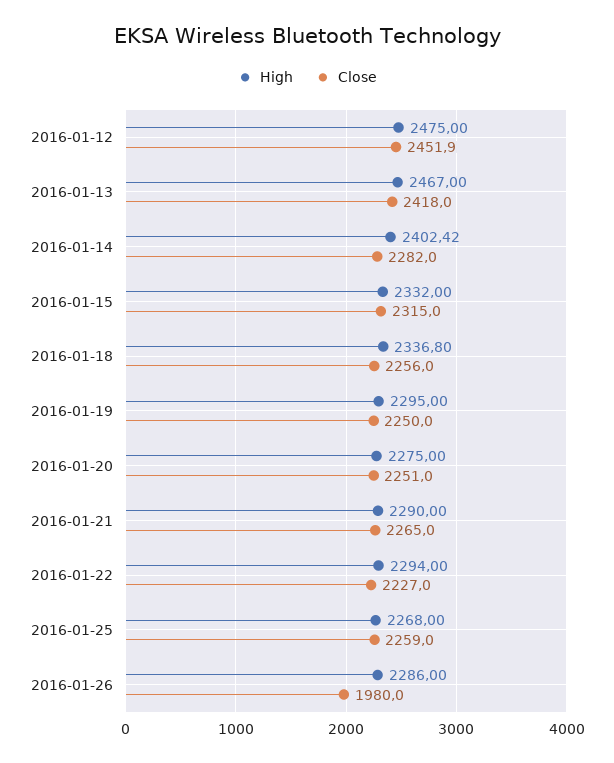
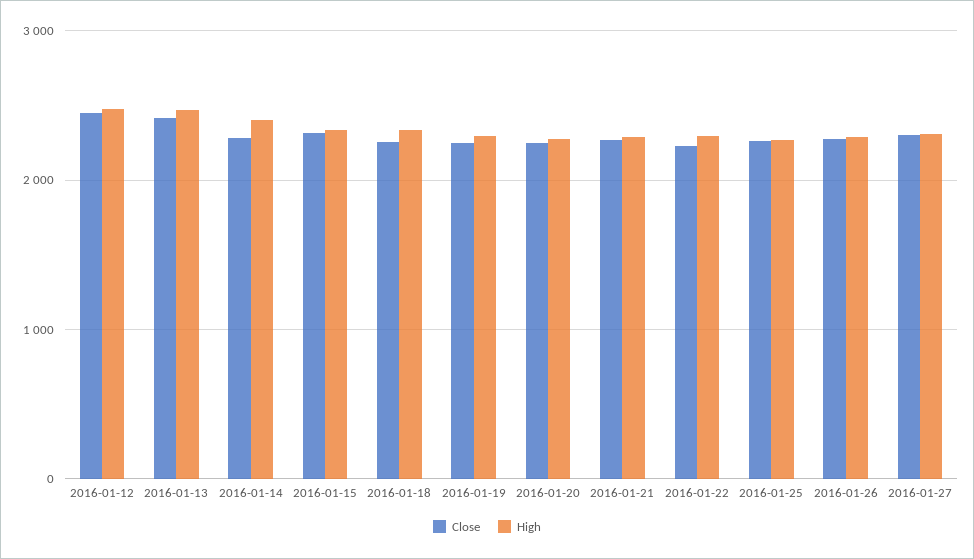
Close, 2016-01-26: 1980 -> 2300
Close, 2016-01-27: none -> 2300
High, 2016-01-27: none -> 2300

